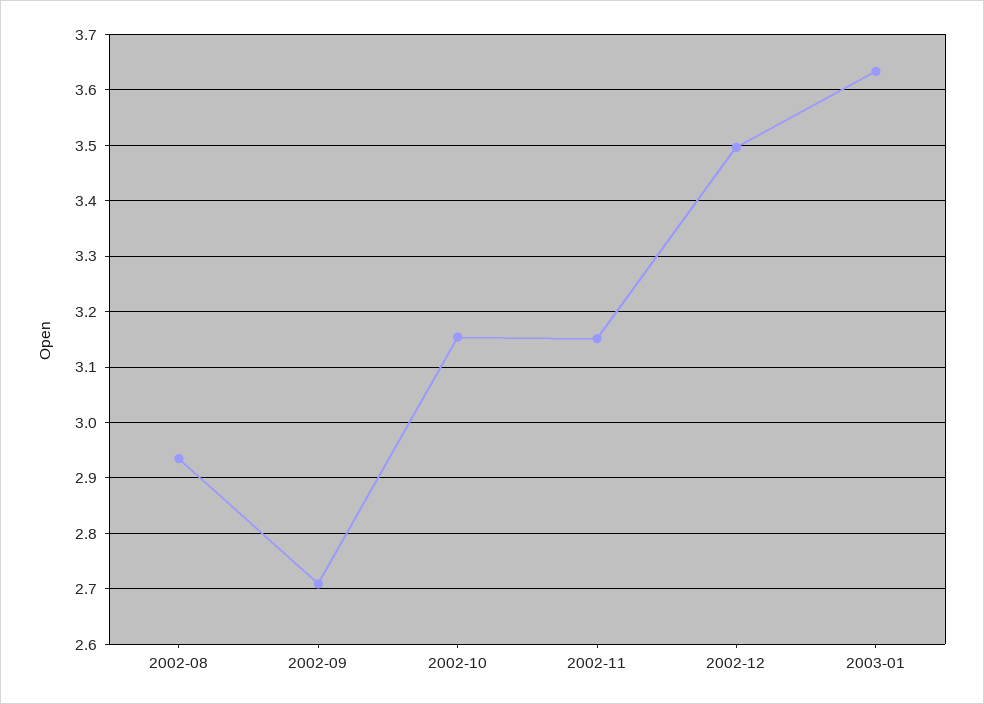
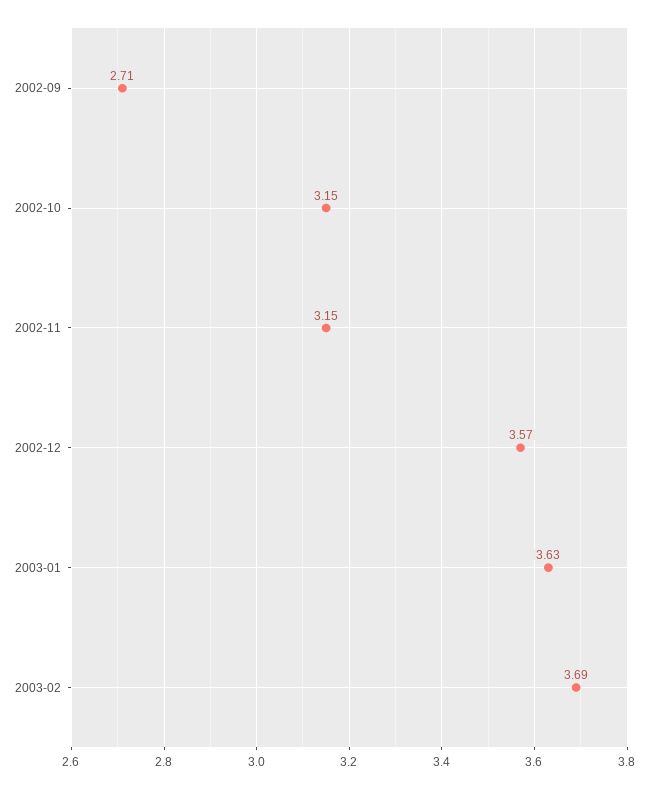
2002-08: 2.94 -> none
2002-12: 3.5 -> 3.57
2003-02: none -> 3.69

